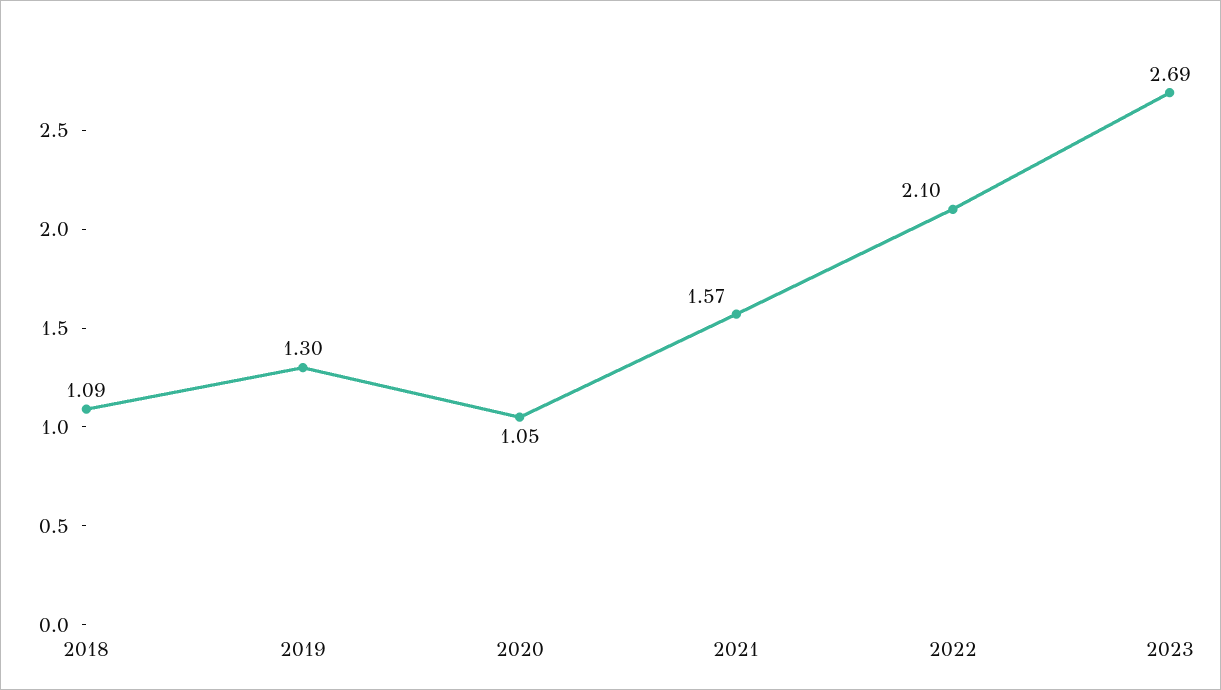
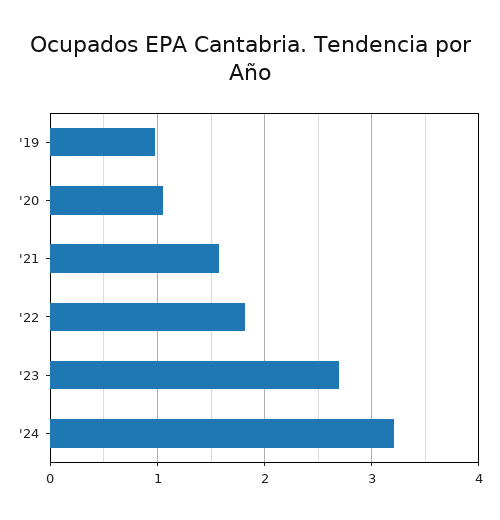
2018: 1.09 -> none
2019: 1.3 -> 1
2022: 2.1 -> 1.8
'24: none -> 3.2

